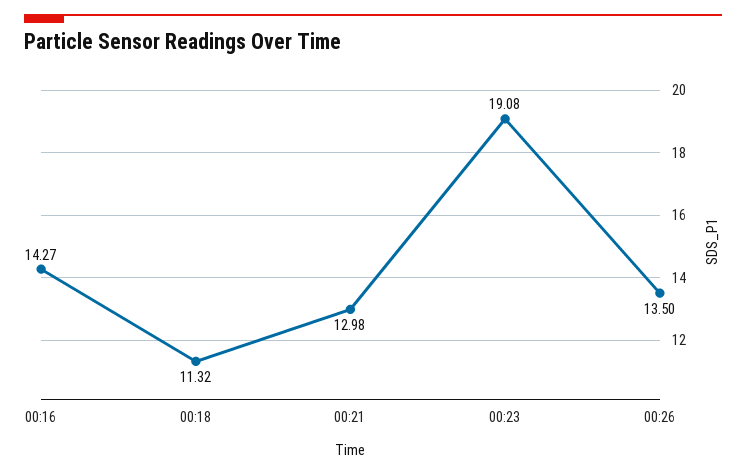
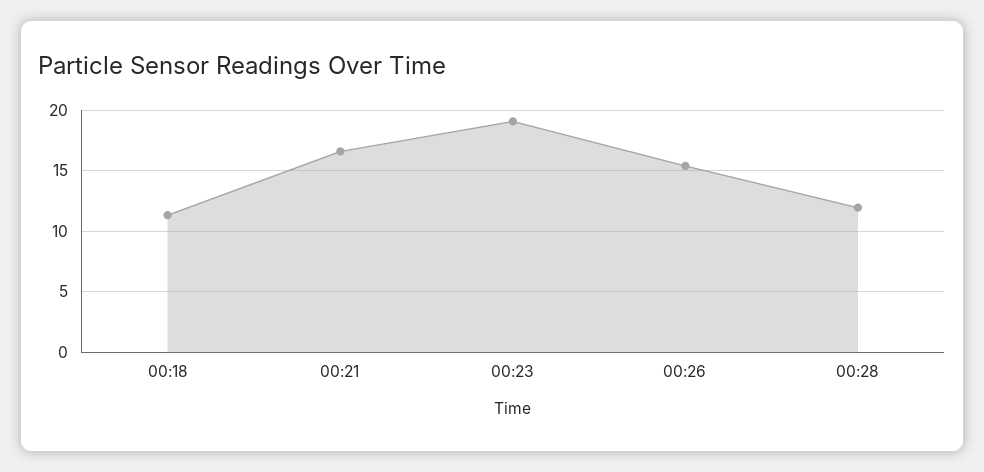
00:16: 14.27 -> none
00:21: 12.98 -> 16.5
00:26: 13.5 -> 15.5
00:28: none -> 12

